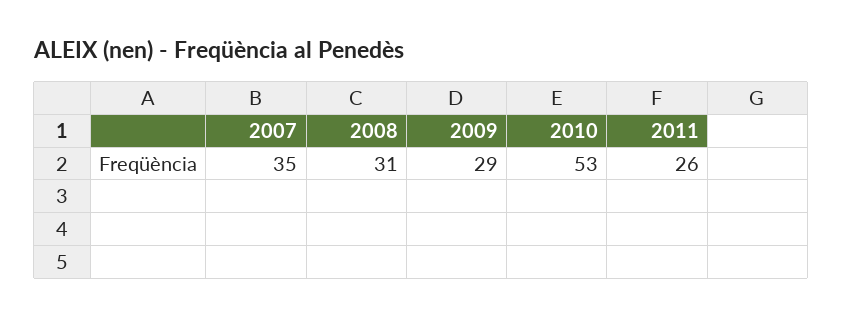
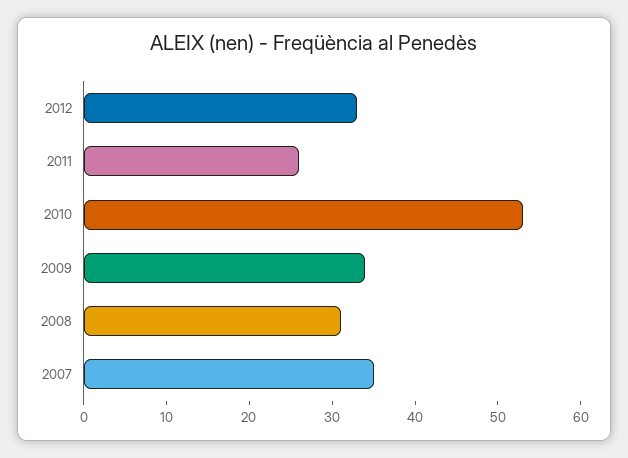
2009: 29 -> 34
2012: none -> 33

